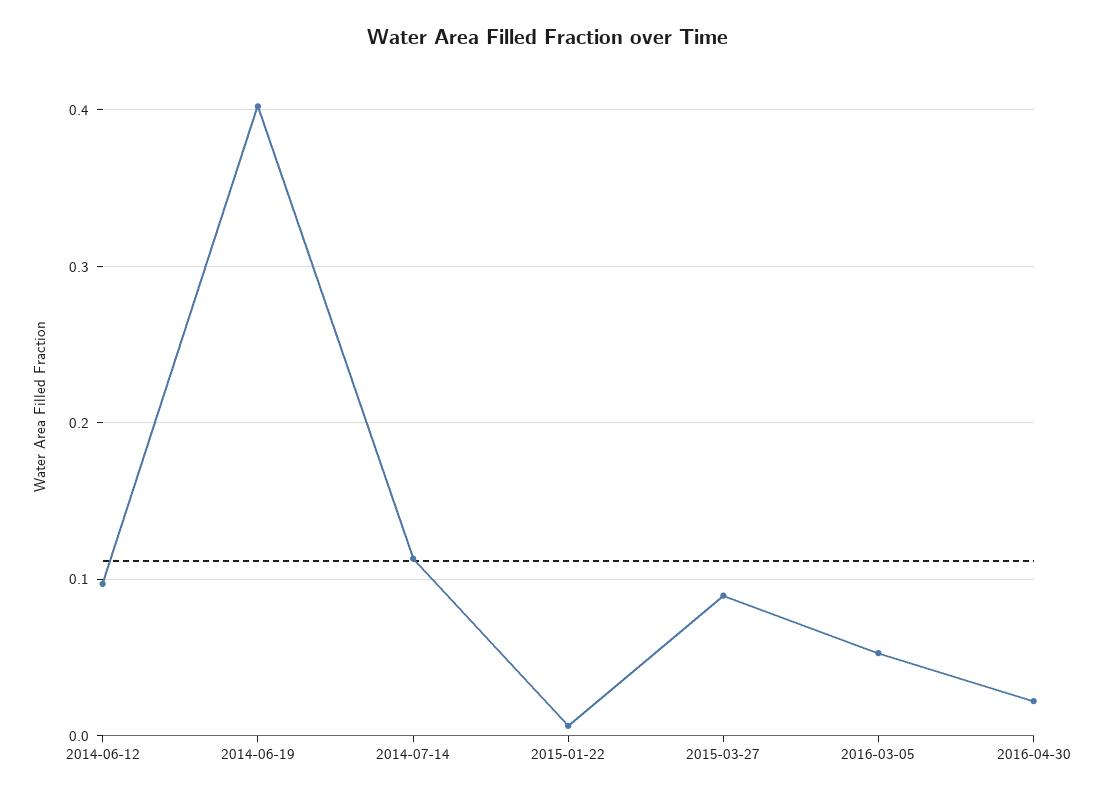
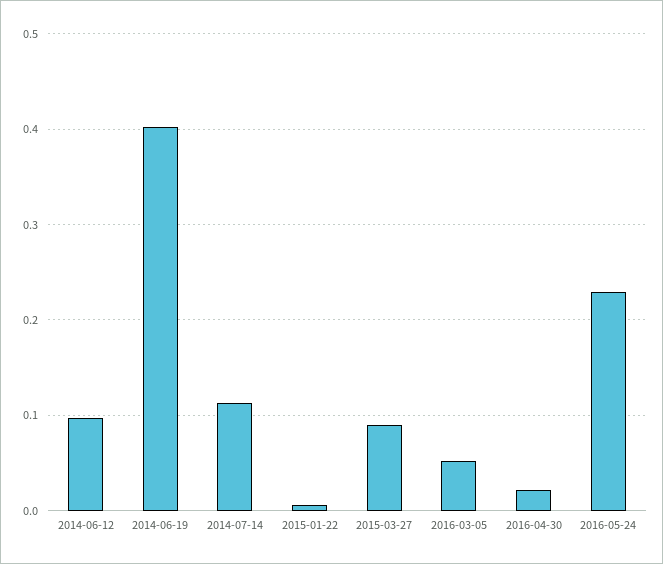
2016-05-24: none -> 0.23

